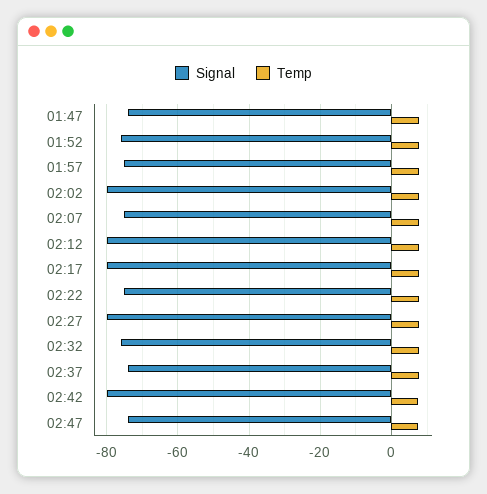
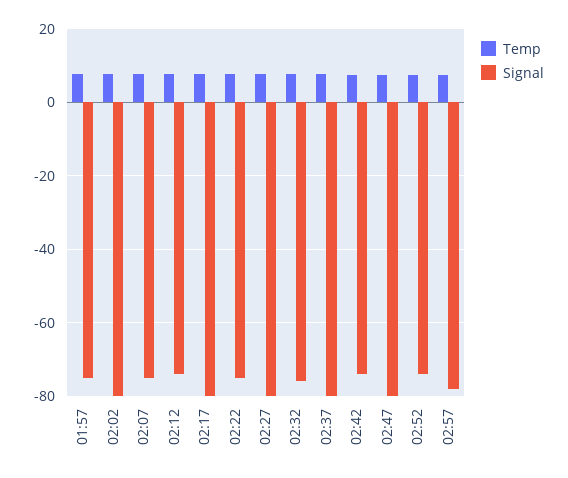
Signal, 01:47: -74 -> none
Temp, 01:47: 8 -> none
Signal, 01:52: -76 -> none
Temp, 01:52: 8 -> none
Signal, 02:12: -80 -> -74
Signal, 02:37: -74 -> -80
Signal, 02:42: -80 -> -74
Signal, 02:47: -74 -> -80
Temp, 02:52: none -> 8
Signal, 02:52: none -> -74
Temp, 02:57: none -> 8
Signal, 02:57: none -> -78

